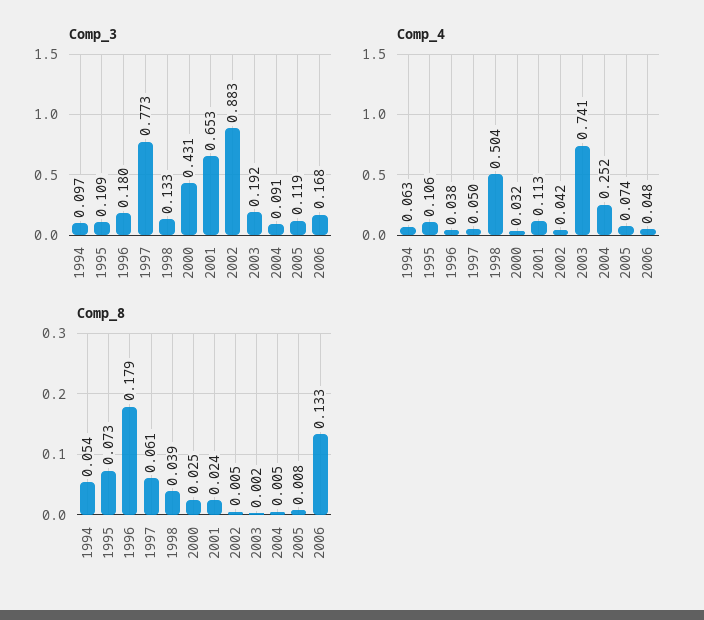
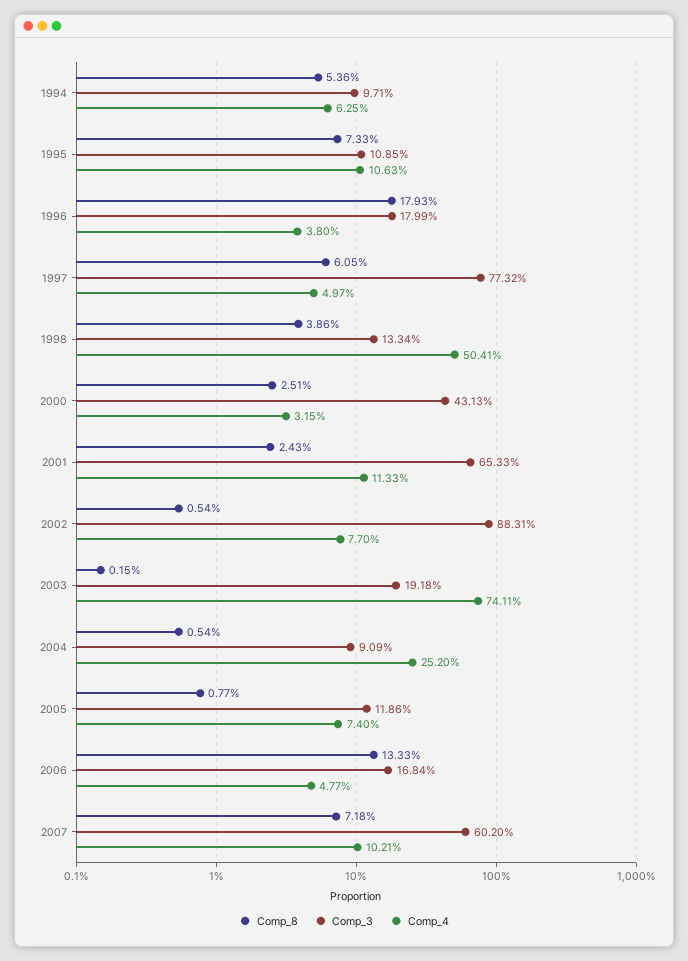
Comp_4, 2002: 0.042 -> 0.077
Comp_8, 2007: none -> 0.0718
Comp_3, 2007: none -> 0.602
Comp_4, 2007: none -> 0.1021

